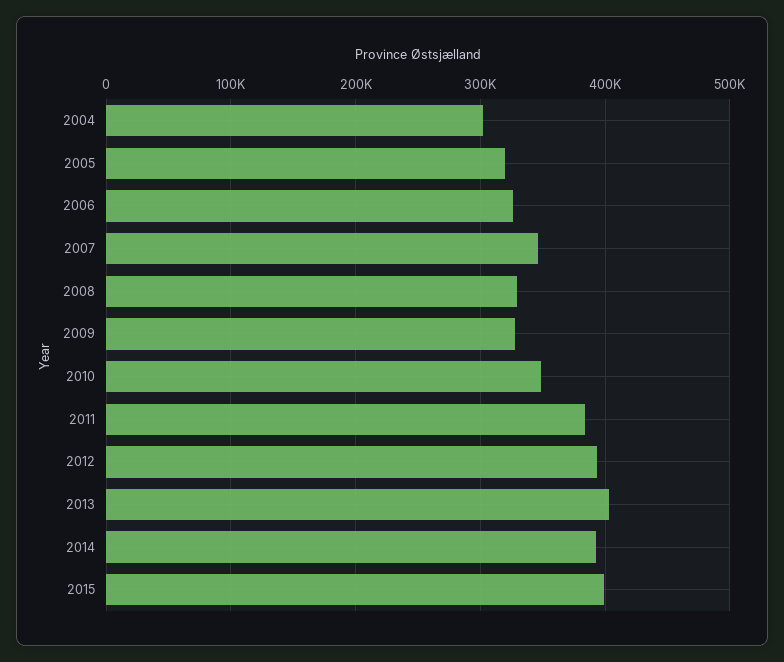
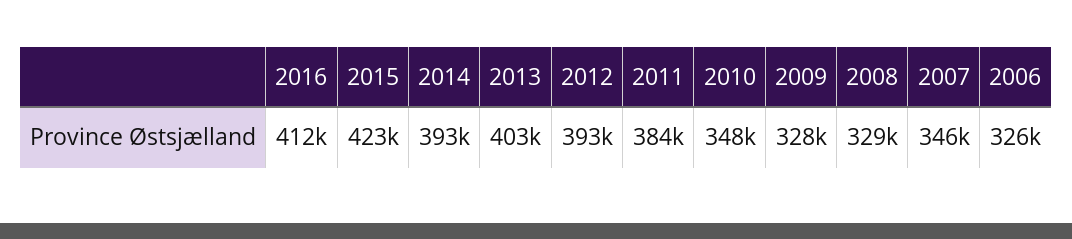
2004: 300000 -> none
2005: 320000 -> none
2015: 400000 -> 423000
2016: none -> 412000

